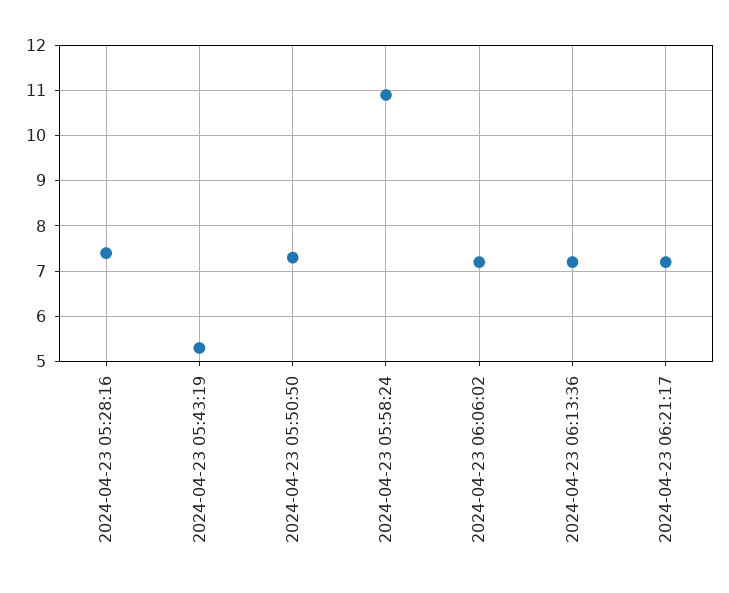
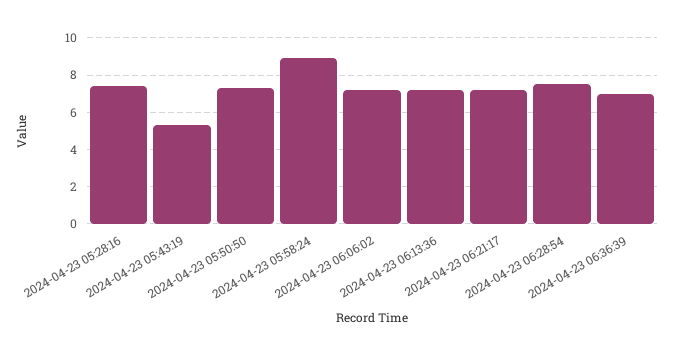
2024-04-23 05:58:24: 11 -> 9
2024-04-23 06:28:54: none -> 7.5
2024-04-23 06:36:39: none -> 7

